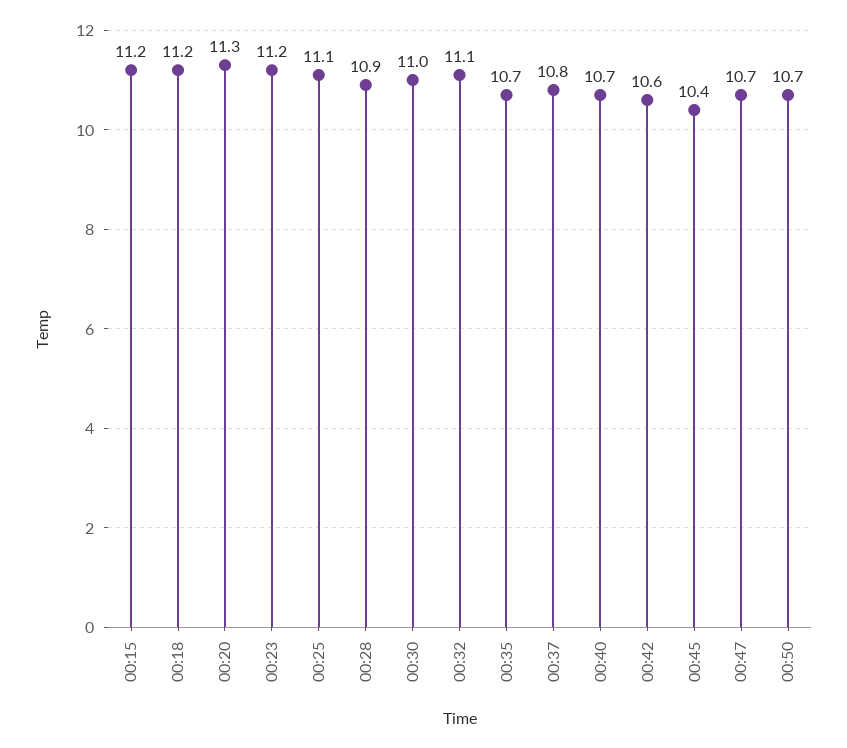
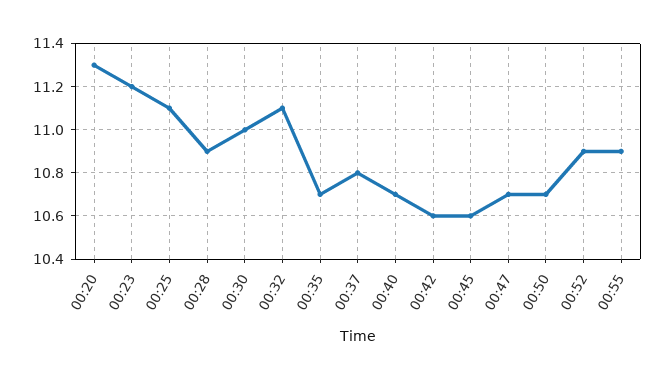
00:15: 11.2 -> none
00:18: 11.2 -> none
00:45: 10.4 -> 10.6
00:52: none -> 10.9
00:55: none -> 10.9

